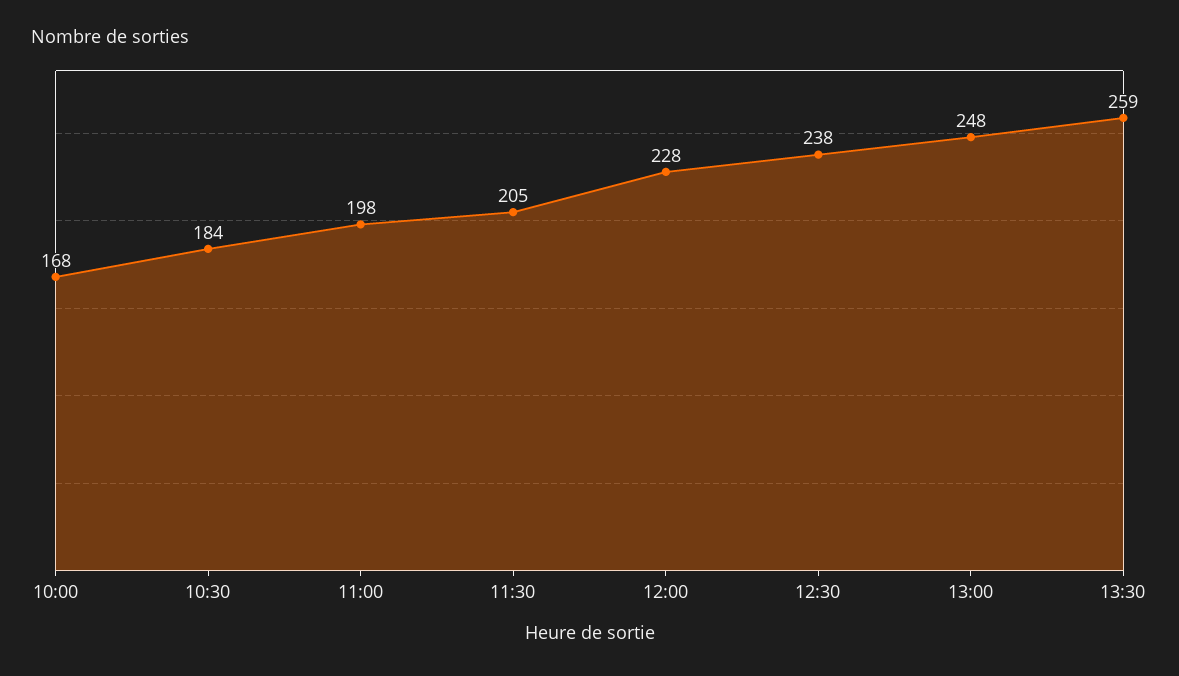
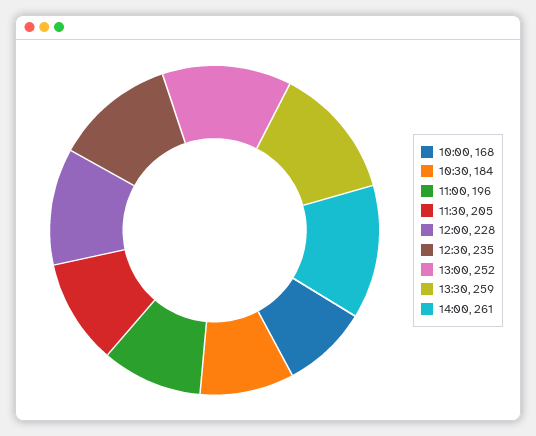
11:00: 198 -> 196
12:30: 238 -> 235
13:00: 248 -> 252
14:00: none -> 261

